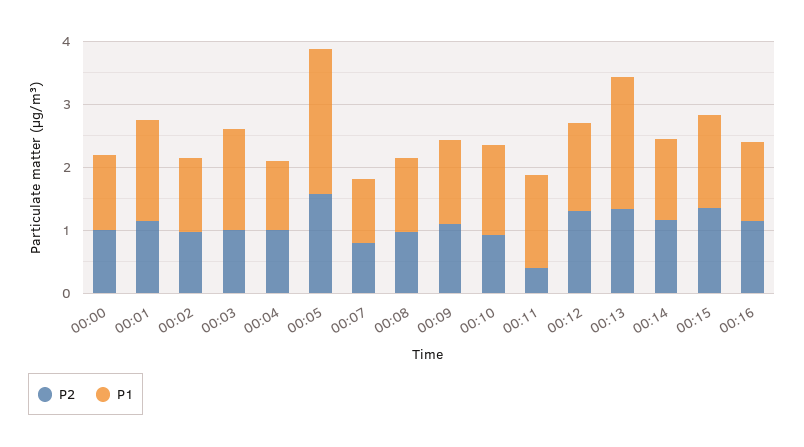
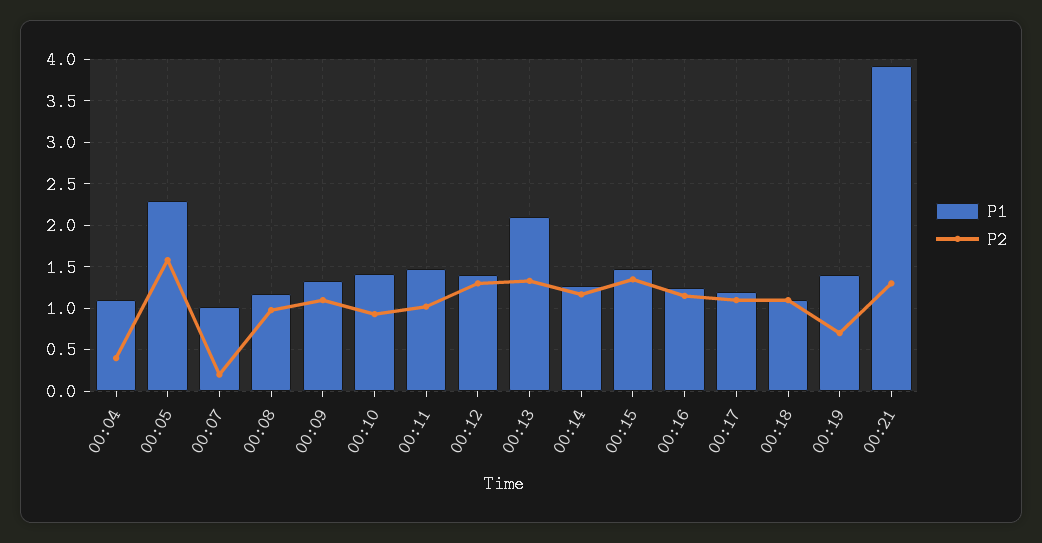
P2, 00:00: 1 -> none
P1, 00:00: 1.2 -> none
P2, 00:01: 1.2 -> none
P1, 00:01: 1.6 -> none
P2, 00:02: 1 -> none
P1, 00:02: 1.2 -> none
P2, 00:03: 1 -> none
P1, 00:03: 1.6 -> none
P2, 00:04: 1 -> 0.4
P2, 00:07: 0.8 -> 0.2
P2, 00:11: 0.4 -> 1
P1, 00:17: none -> 1.2
P2, 00:17: none -> 1.1
P1, 00:18: none -> 1.1
P2, 00:18: none -> 1.1
P1, 00:19: none -> 1.4
P2, 00:19: none -> 0.7
P1, 00:21: none -> 3.9
P2, 00:21: none -> 1.3

